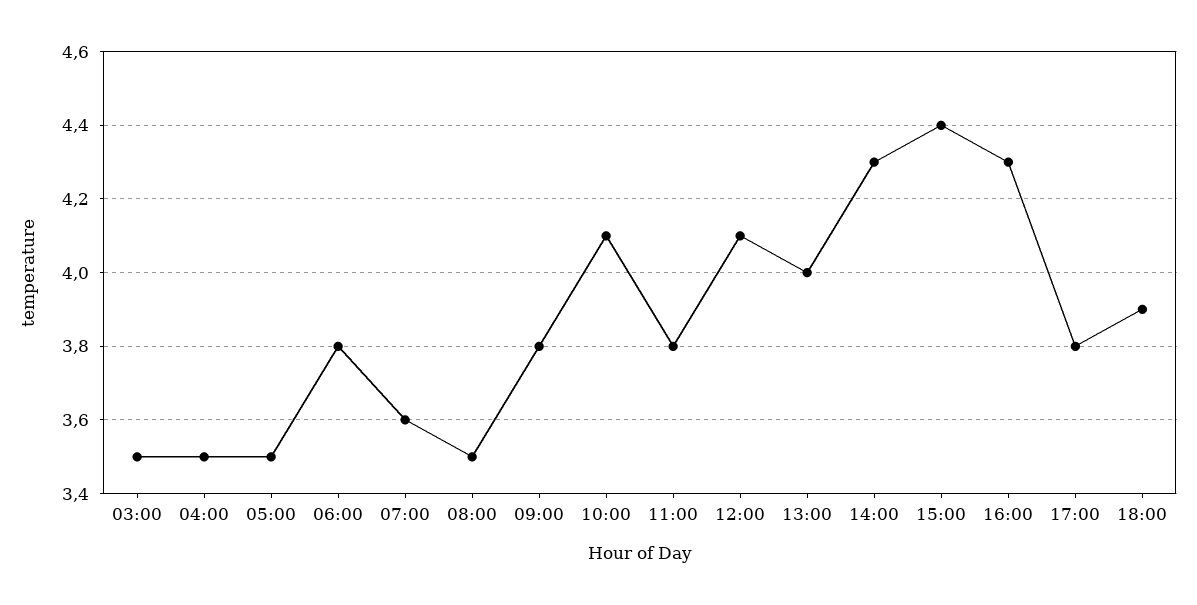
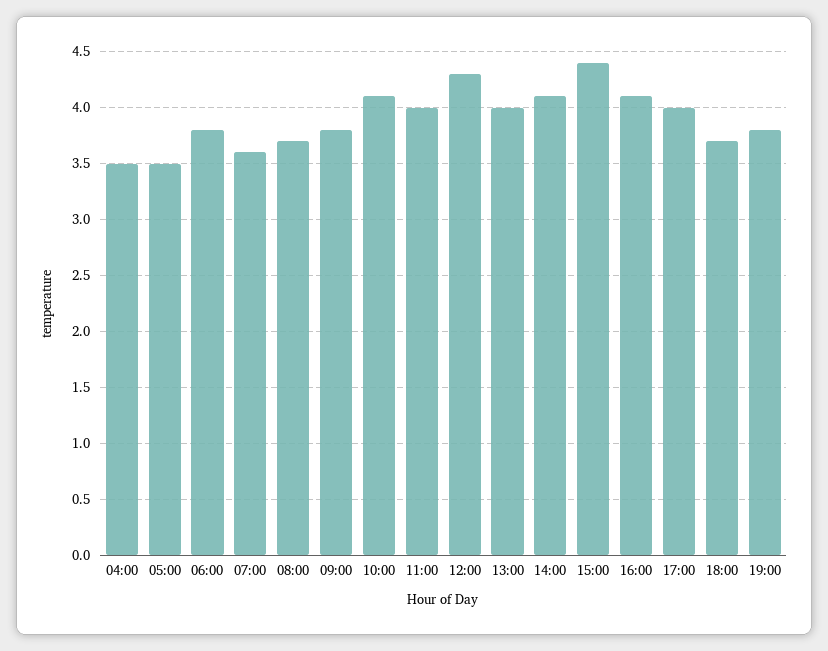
03:00: 3.5 -> none
08:00: 3.5 -> 3.7
11:00: 3.8 -> 4
12:00: 4.1 -> 4.3
14:00: 4.3 -> 4.1
16:00: 4.3 -> 4.1
17:00: 3.8 -> 4
18:00: 3.9 -> 3.7
19:00: none -> 3.8

